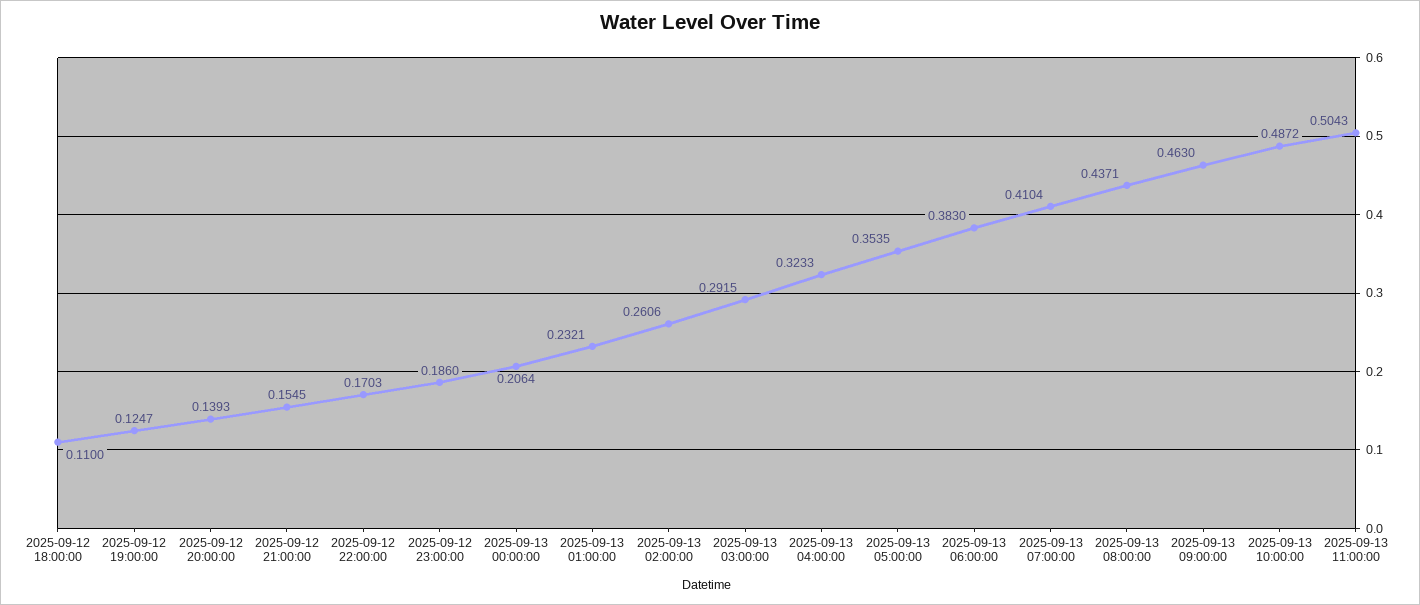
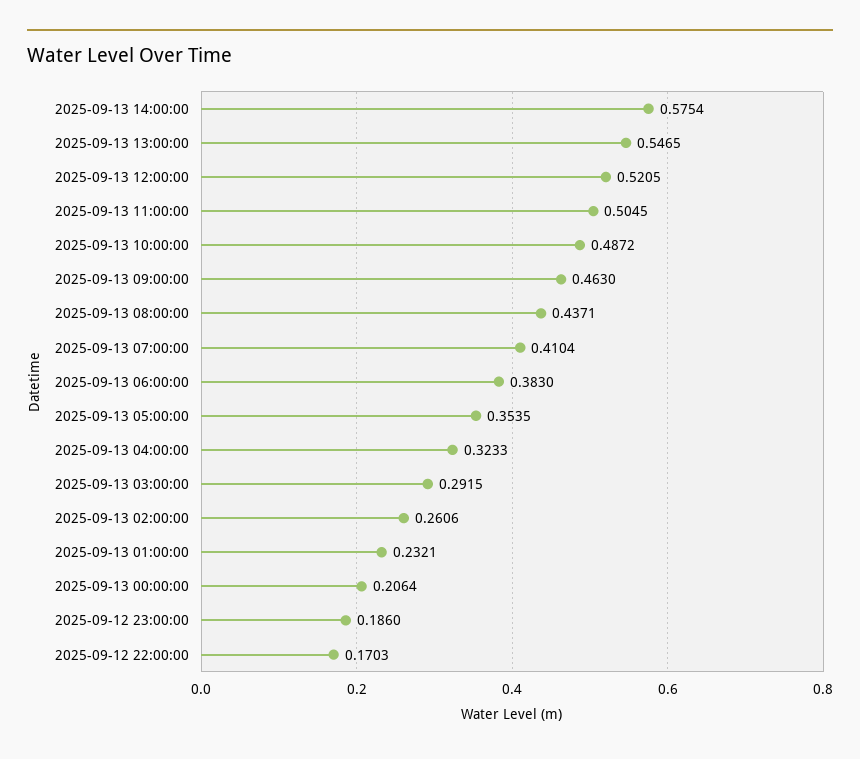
2025-09-12 18:00:00: 0.11 -> none
2025-09-12 19:00:00: 0.1247 -> none
2025-09-12 20:00:00: 0.1393 -> none
2025-09-12 21:00:00: 0.1545 -> none
2025-09-13 11:00:00: 0.5043 -> 0.5045
2025-09-13 14:00:00: none -> 0.5754
2025-09-13 13:00:00: none -> 0.5465
2025-09-13 12:00:00: none -> 0.5205

